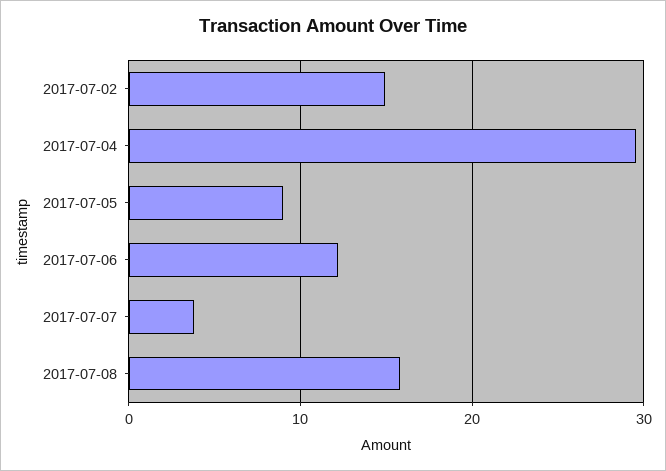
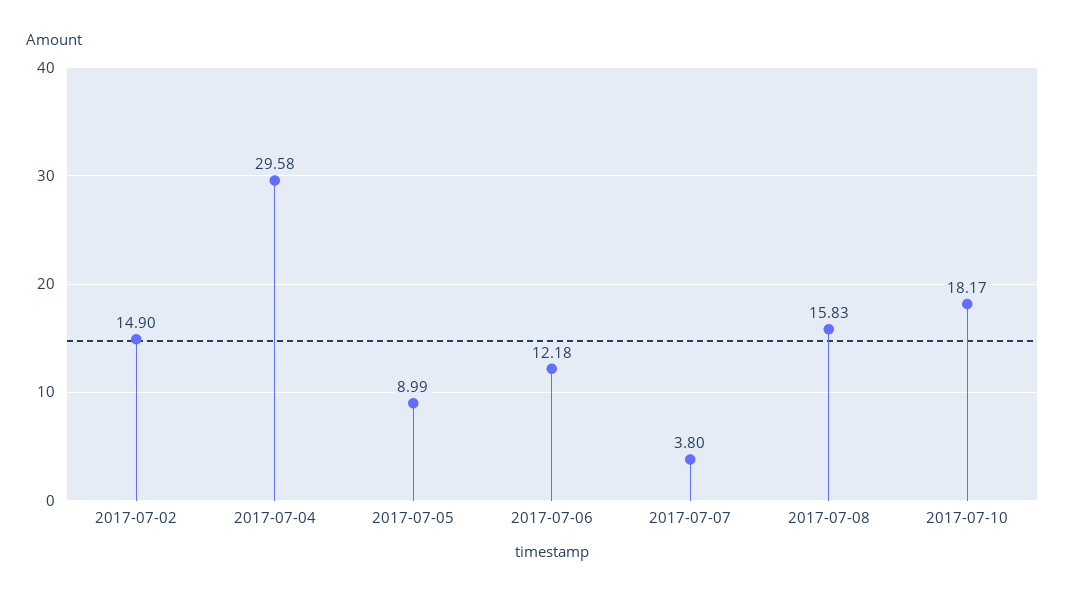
2017-07-10: none -> 18.17

